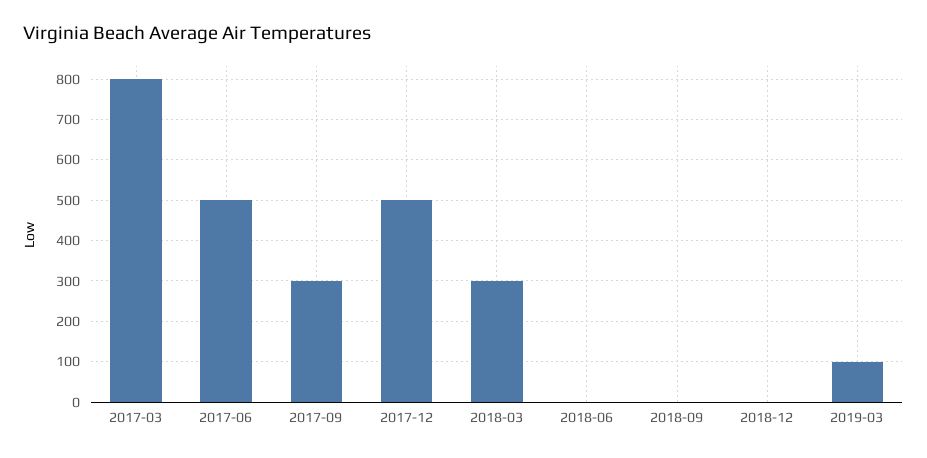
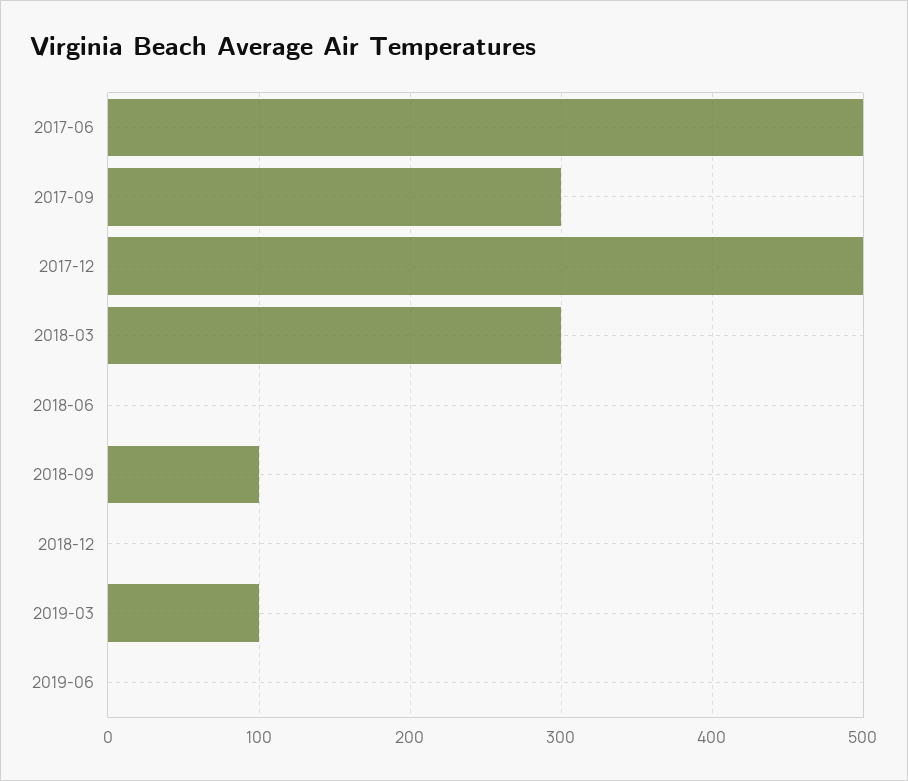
2017-03: 800 -> none
2018-09: 0 -> 100
2019-06: none -> 0

